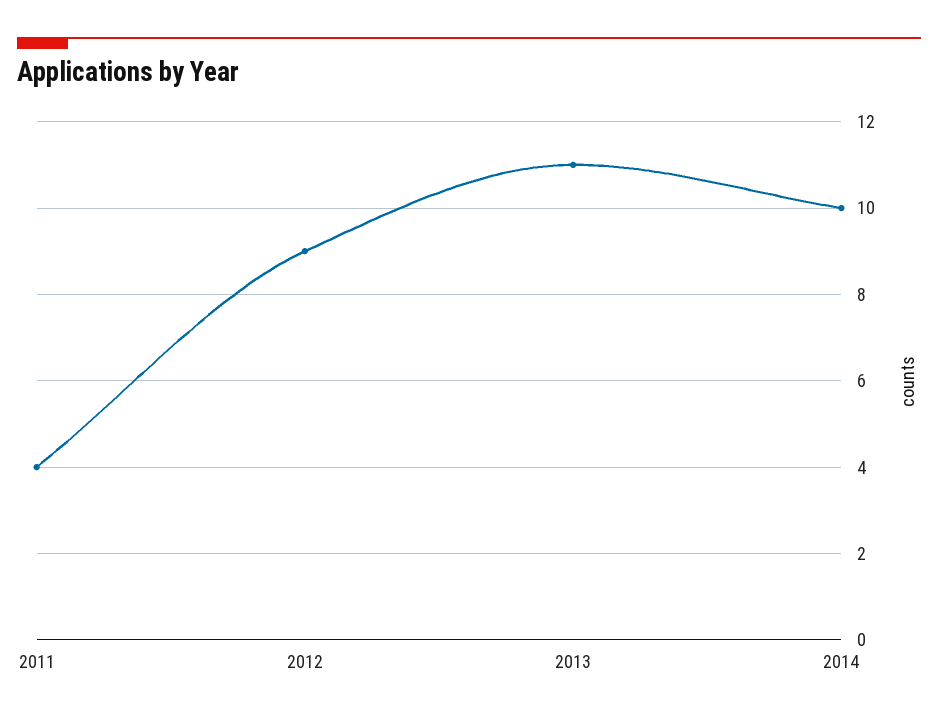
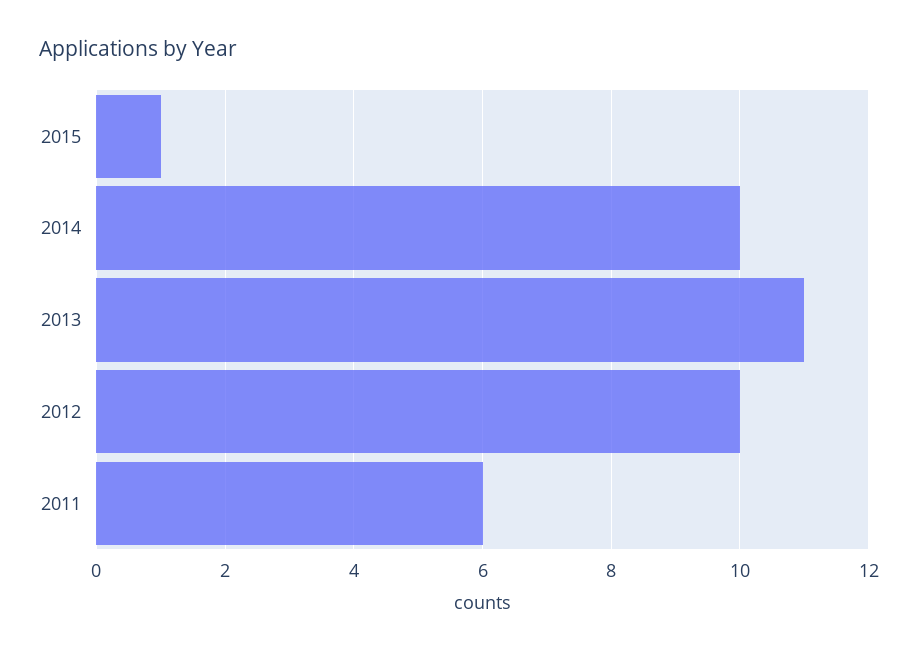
2011: 4 -> 6
2012: 9 -> 10
2015: none -> 1

